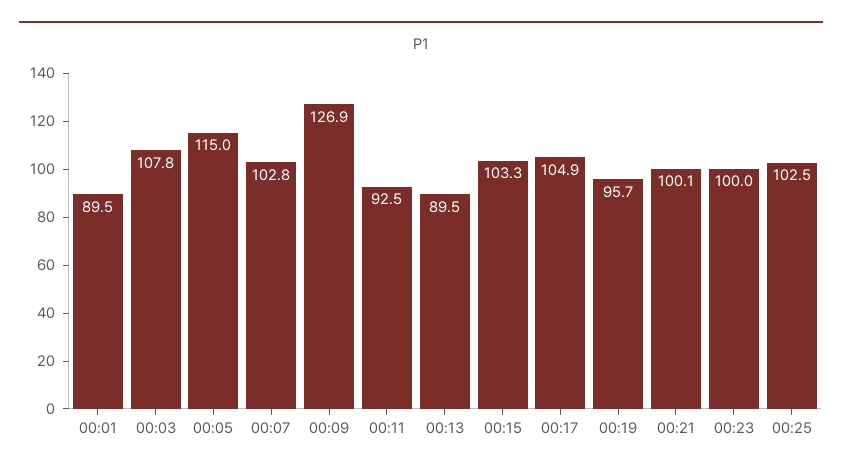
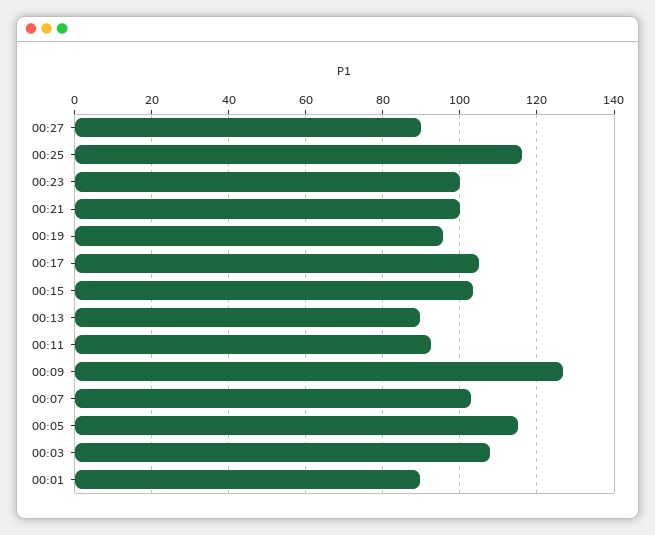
00:25: 102.5 -> 116
00:27: none -> 90

